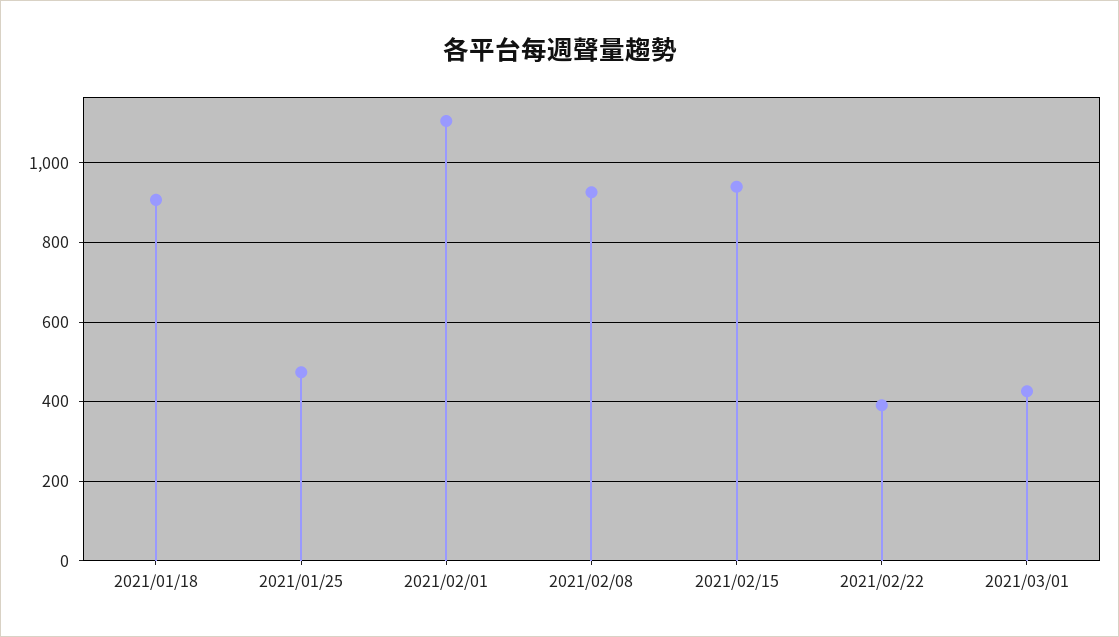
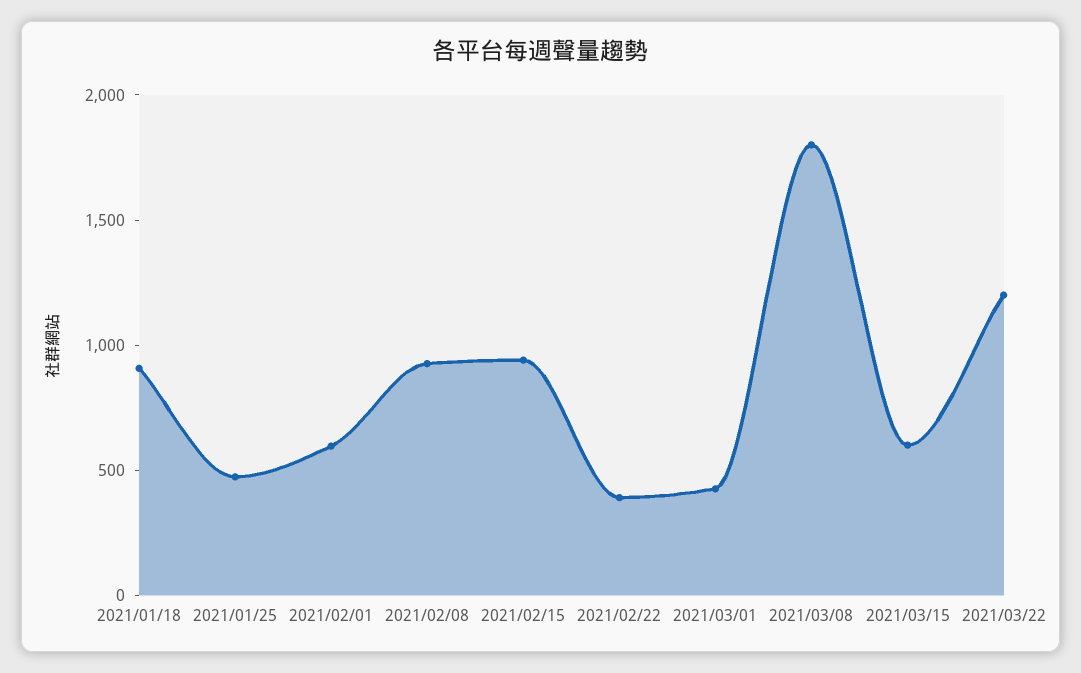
2021/02/01: 1100 -> 600
2021/03/08: none -> 1800
2021/03/15: none -> 600
2021/03/22: none -> 1200

